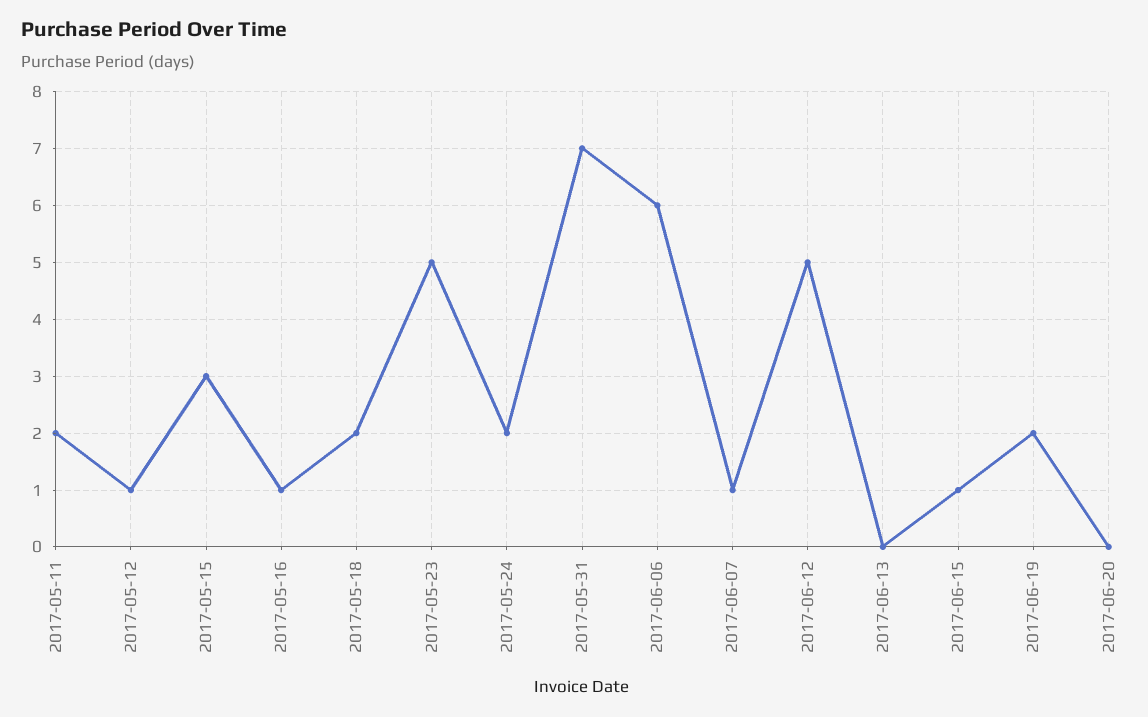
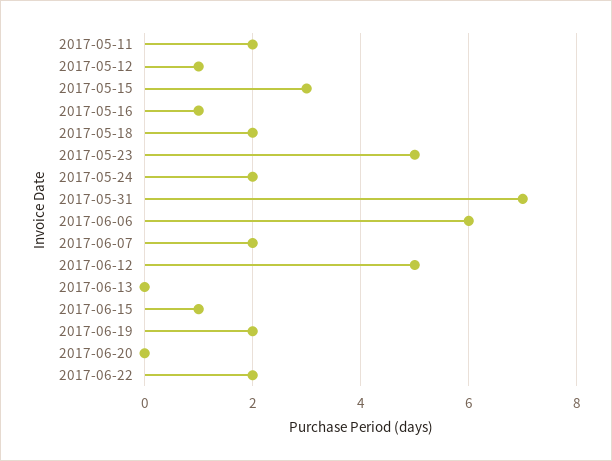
2017-06-07: 1 -> 2
2017-06-22: none -> 2

